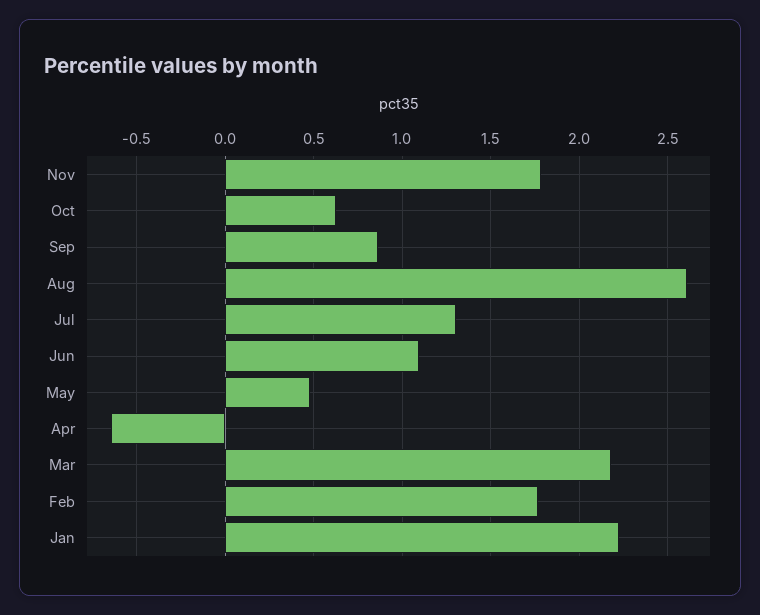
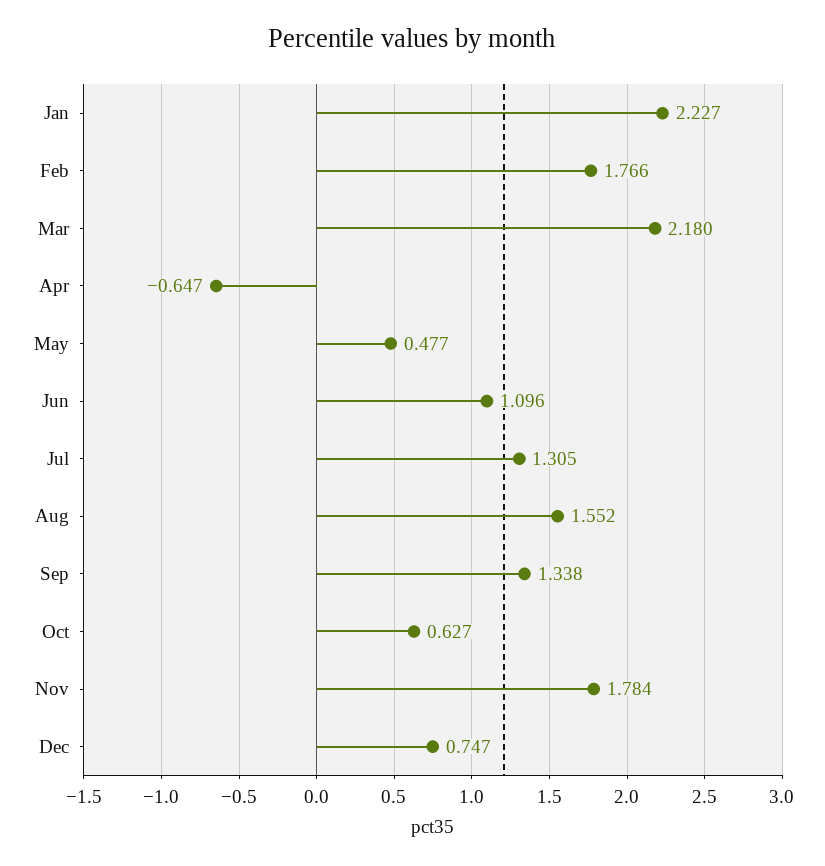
Sep: 0.85 -> 1.338
Aug: 2.6 -> 1.552
Dec: none -> 0.747

